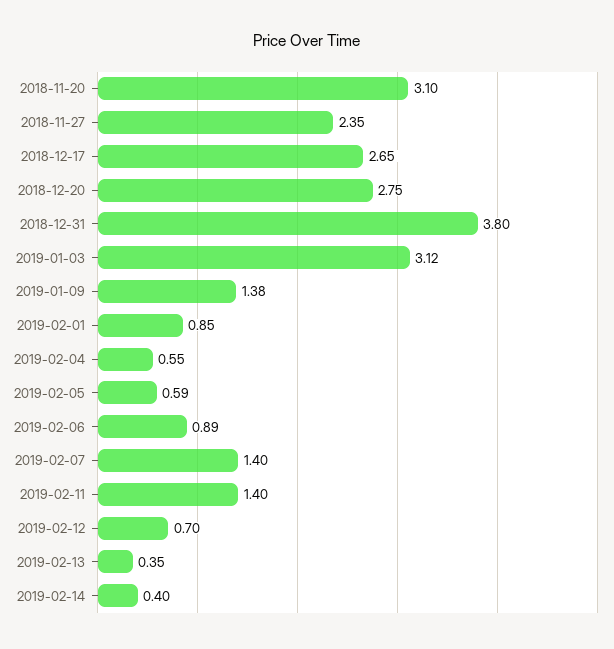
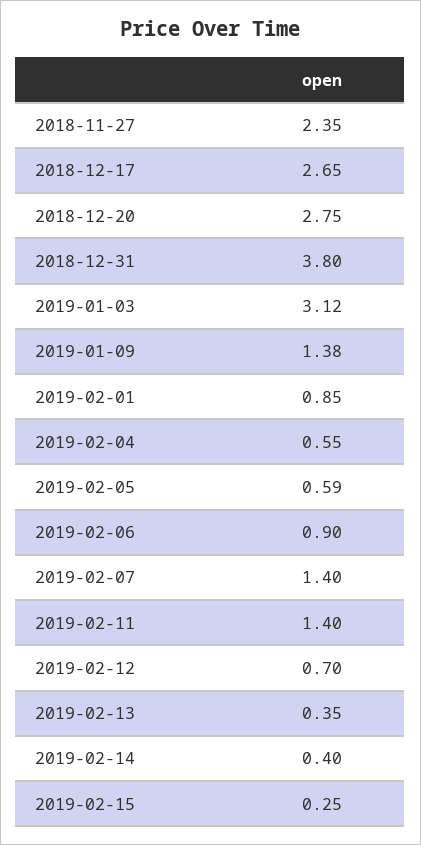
2018-11-20: 3.1 -> none
2019-02-06: 0.89 -> 0.9
2019-02-15: none -> 0.25

